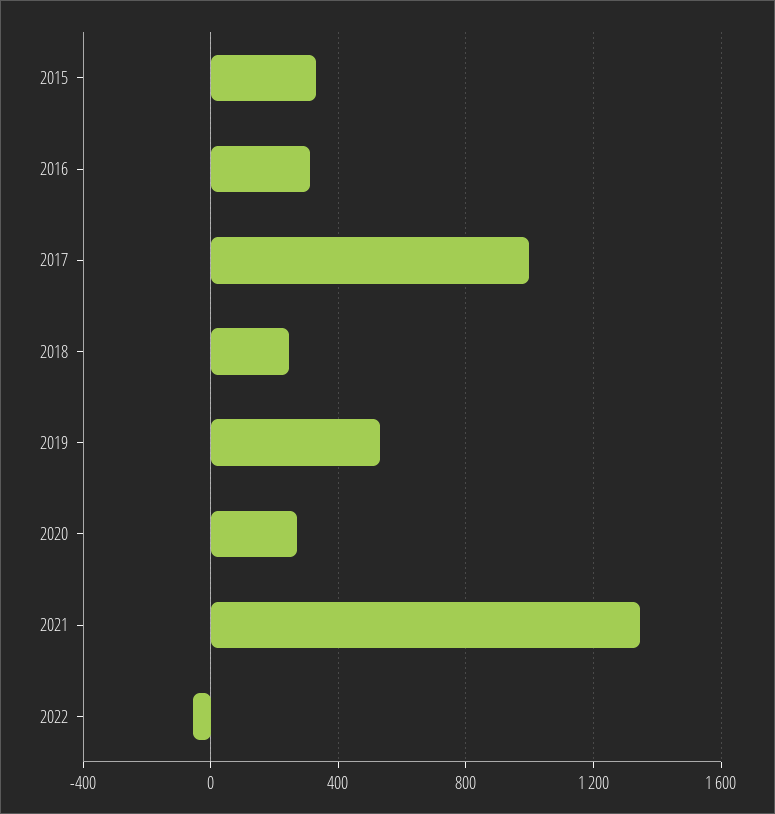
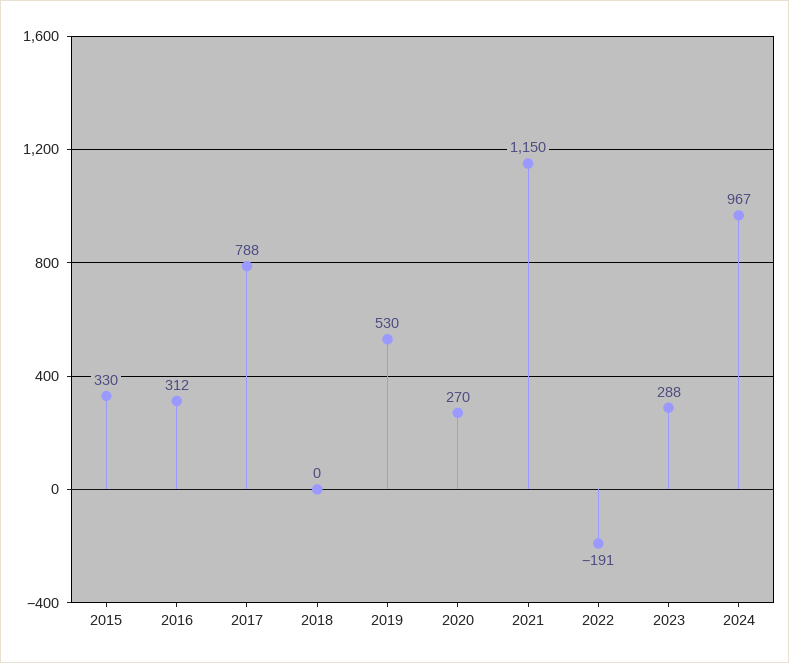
2017: 1000 -> 788
2018: 250 -> 0
2021: 1350 -> 1150
2022: -50 -> -191
2023: none -> 288
2024: none -> 967

